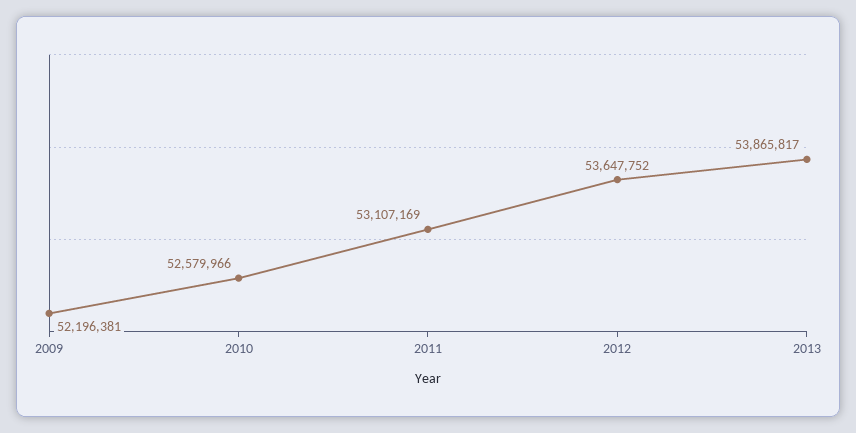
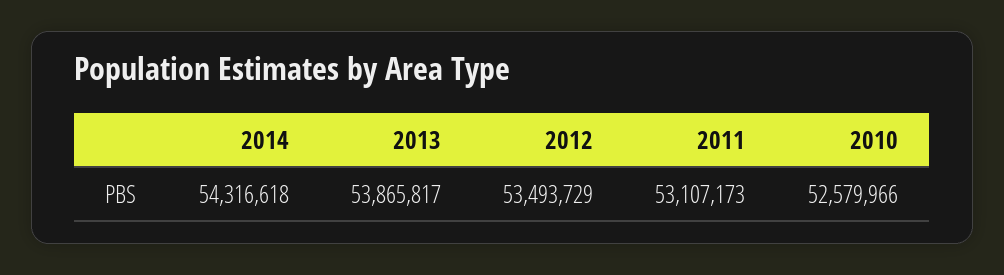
2009: 52196381 -> none
2011: 53107169 -> 53107173
2012: 53647752 -> 53493729
2014: none -> 54316618

